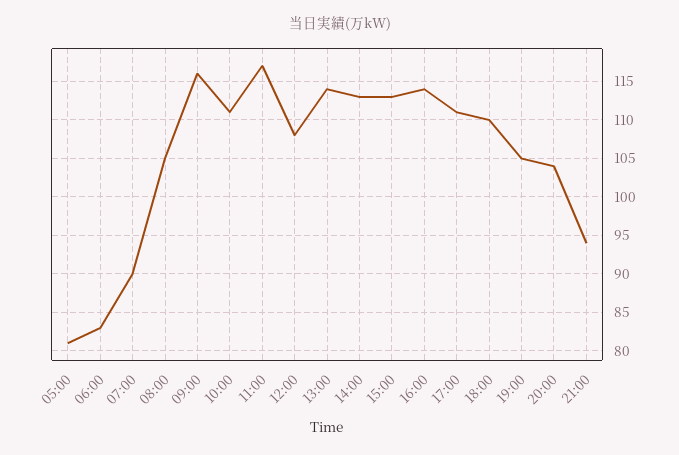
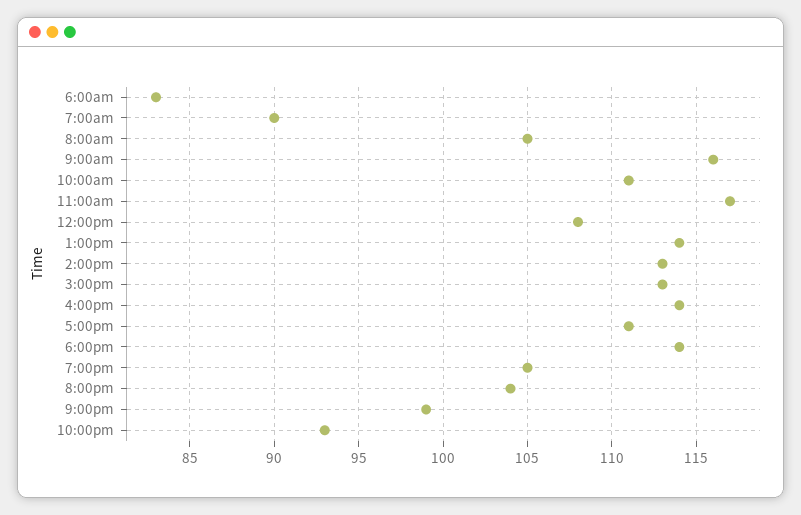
05:00: 81 -> none
18:00: 110 -> 114
21:00: 94 -> 99
10:00pm: none -> 93

